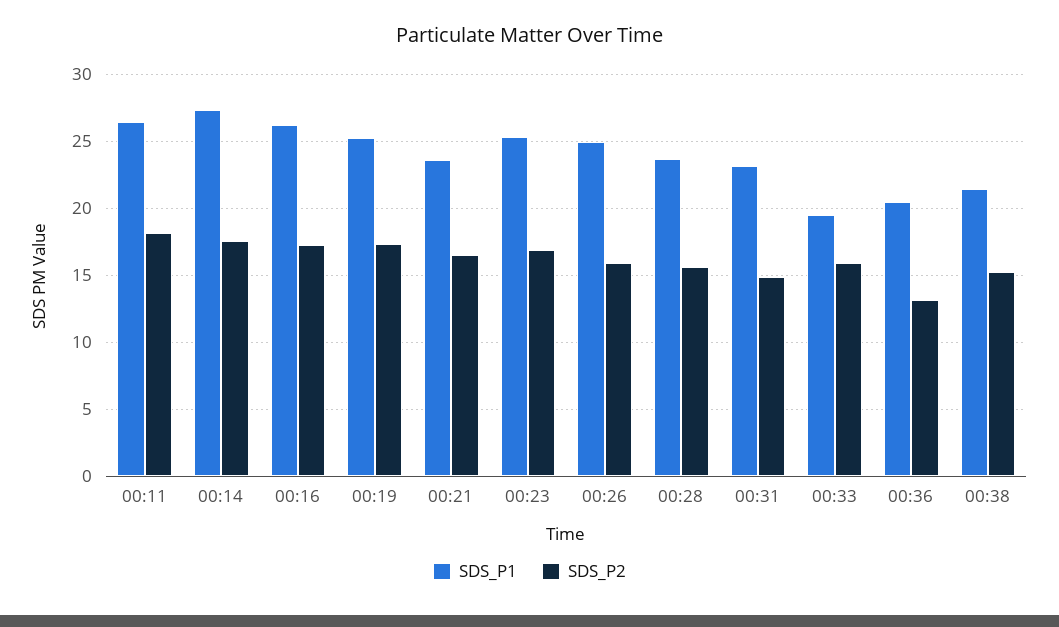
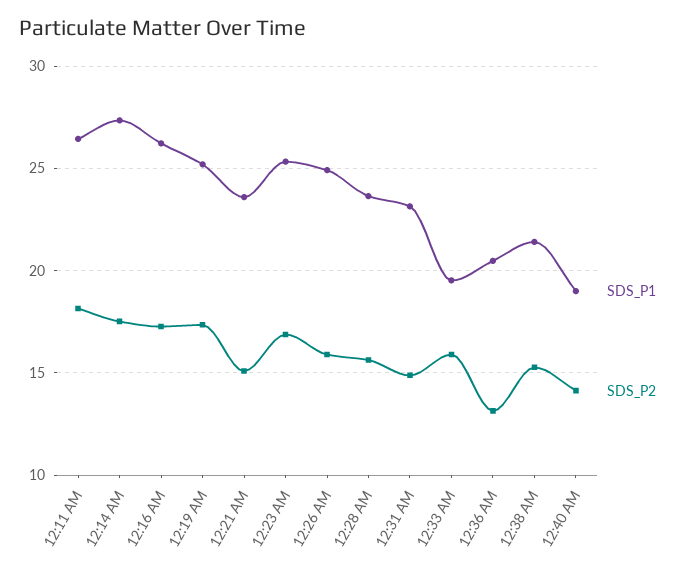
SDS_P2, 00:21: 16.5 -> 15
SDS_P1, 12:40 AM: none -> 19
SDS_P2, 12:40 AM: none -> 14

